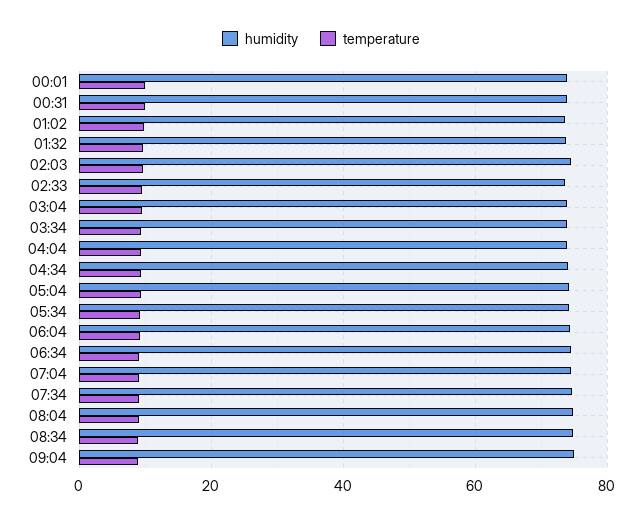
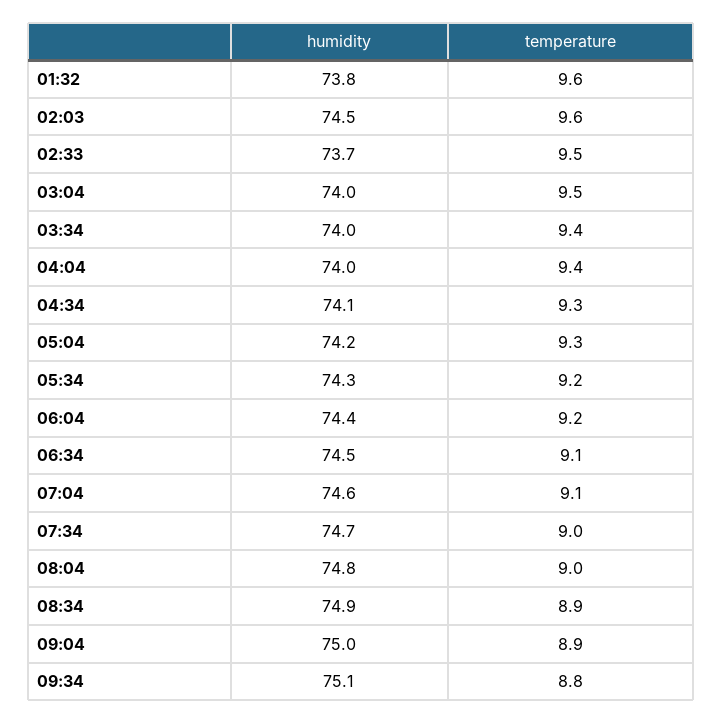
humidity, 00:01: 74 -> none
temperature, 00:01: 10 -> none
humidity, 00:31: 74 -> none
temperature, 00:31: 10 -> none
humidity, 01:02: 74 -> none
temperature, 01:02: 10 -> none
humidity, 09:34: none -> 75.1
temperature, 09:34: none -> 8.8

